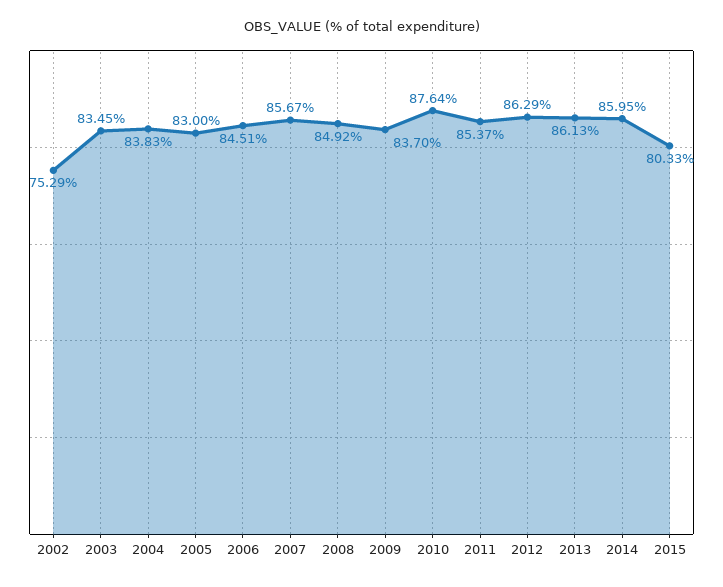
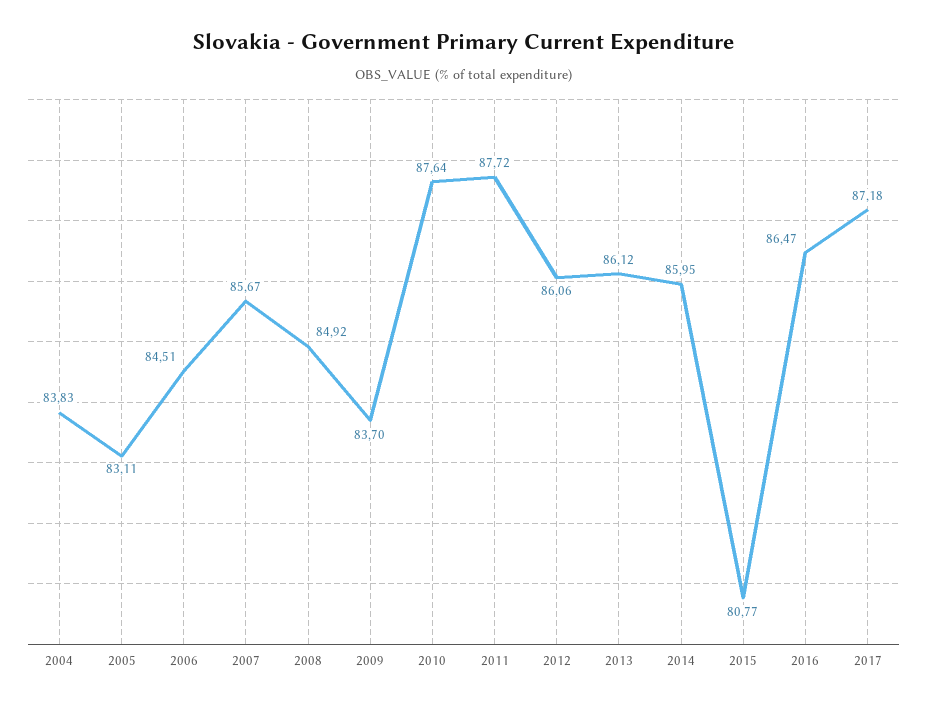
2002: 75.29 -> none
2003: 83.45 -> none
2005: 83 -> 83.11
2011: 85.37 -> 87.72
2012: 86.29 -> 86.06
2013: 86.13 -> 86.12
2015: 80.33 -> 80.77
2016: none -> 86.47
2017: none -> 87.18

